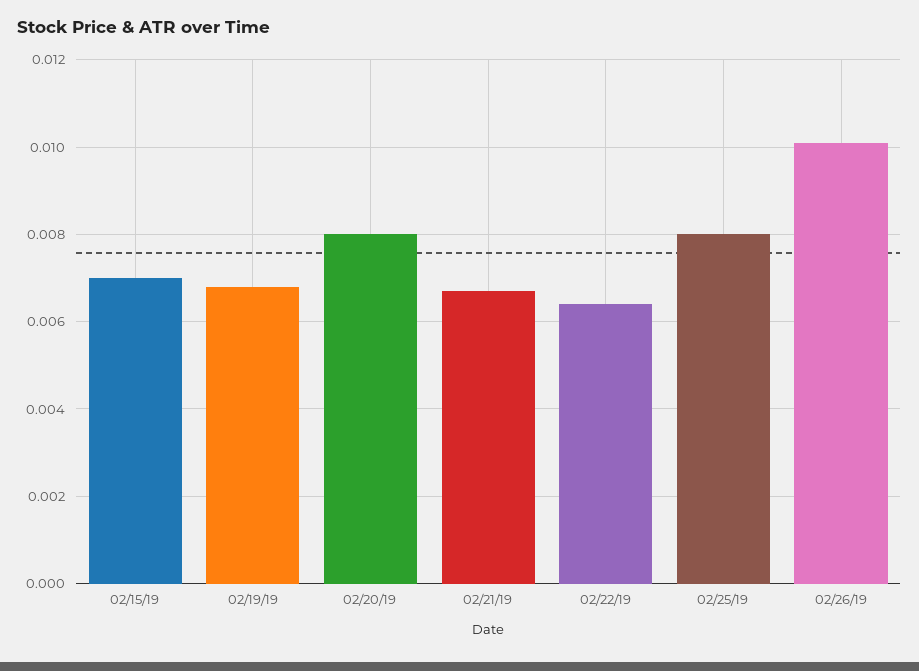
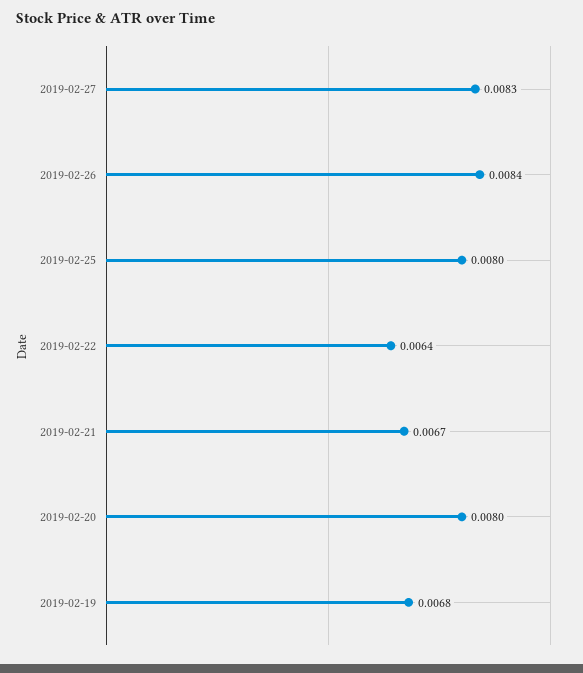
02/15/19: 0.007 -> none
02/26/19: 0.01 -> 0.0084
2019-02-27: none -> 0.0083

